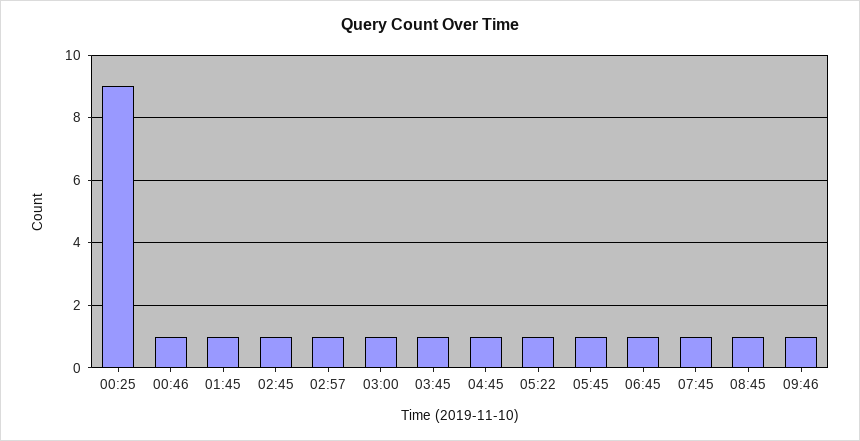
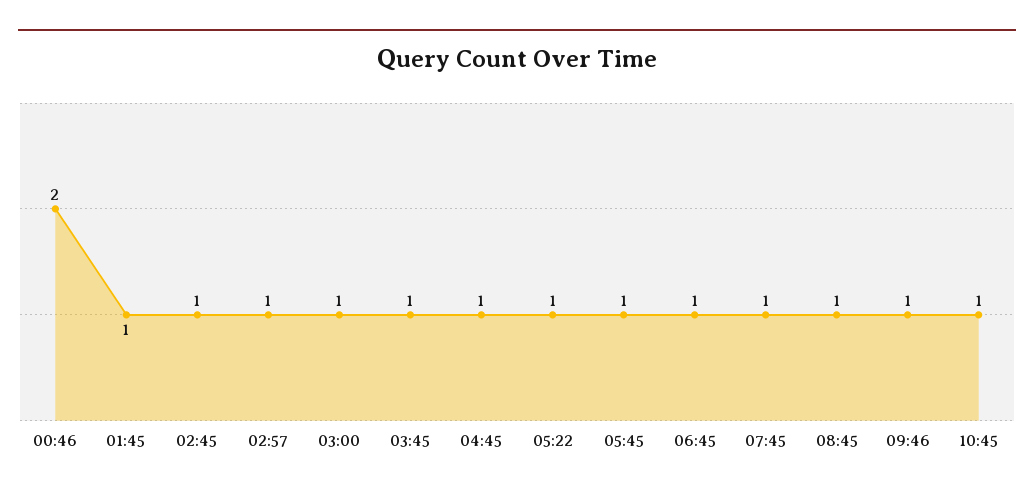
00:25: 9 -> none
00:46: 1 -> 2
10:45: none -> 1

